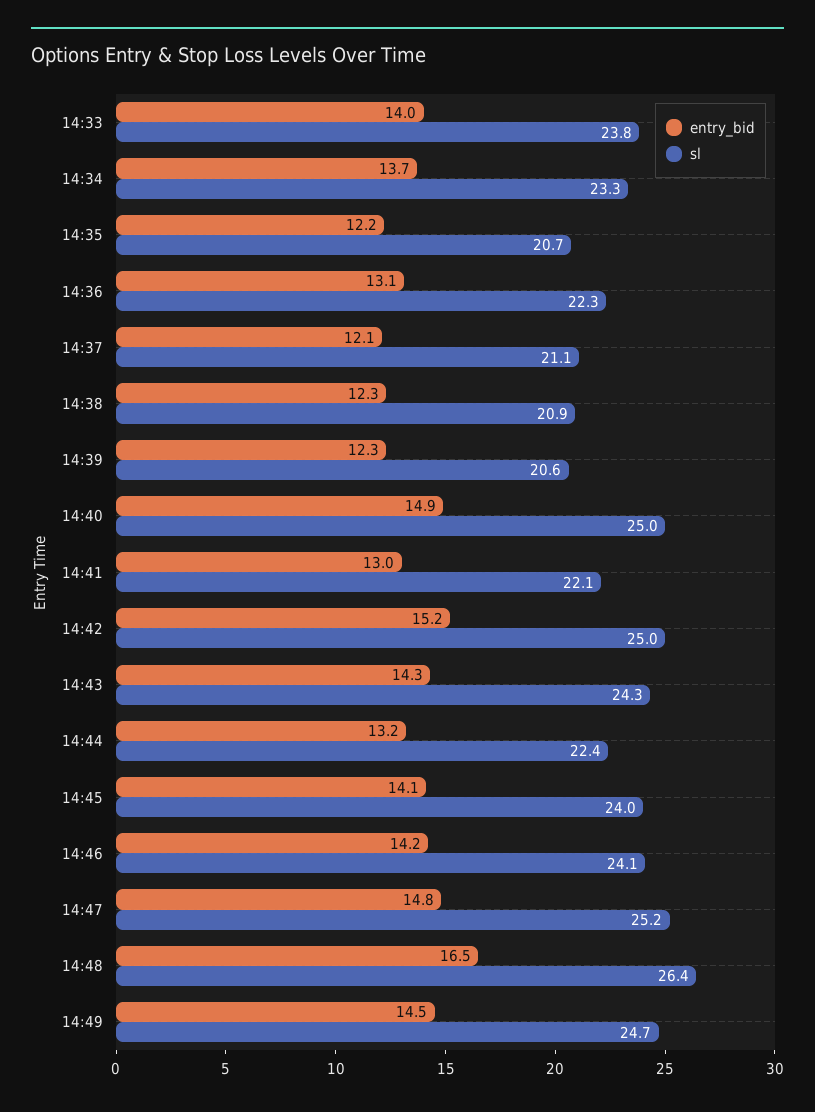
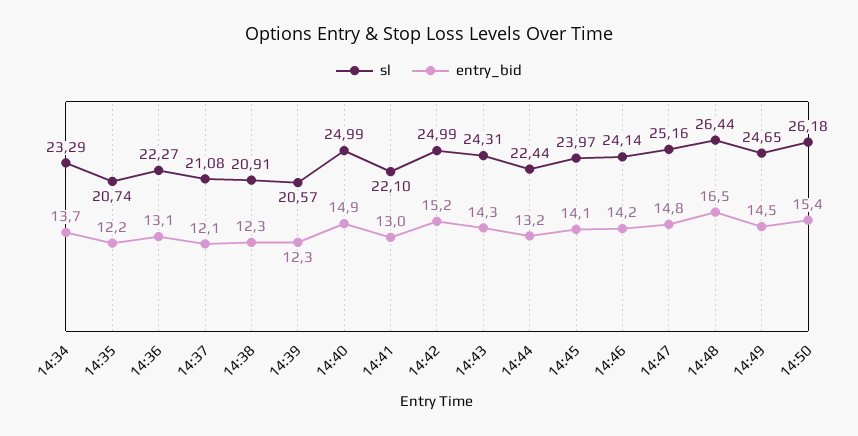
entry_bid, 14:33: 14 -> none
sl, 14:33: 23.8 -> none
sl, 14:50: none -> 26.18
entry_bid, 14:50: none -> 15.4

